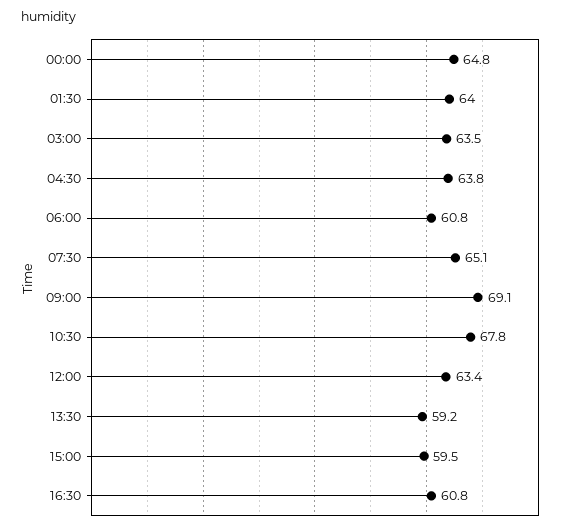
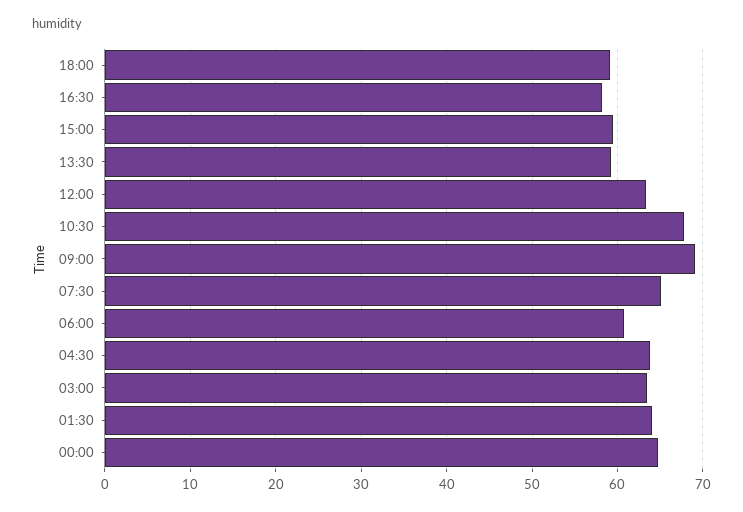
16:30: 60.8 -> 58
18:00: none -> 59

